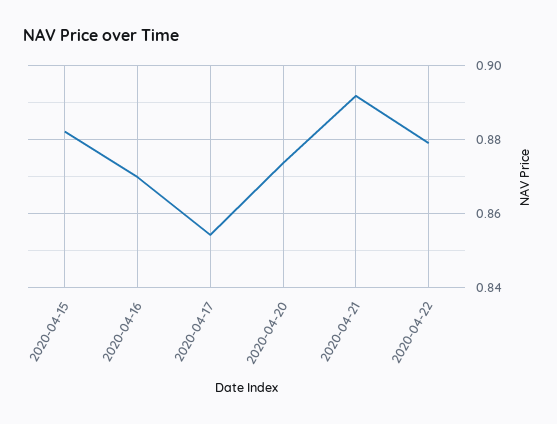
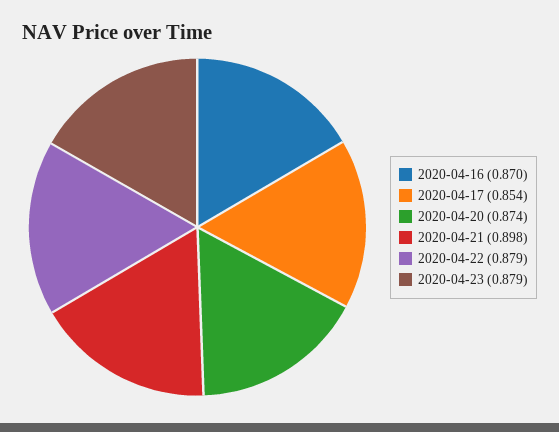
2020-04-15: 0.882 -> none
2020-04-21: 0.892 -> 0.898
2020-04-23: none -> 0.879

